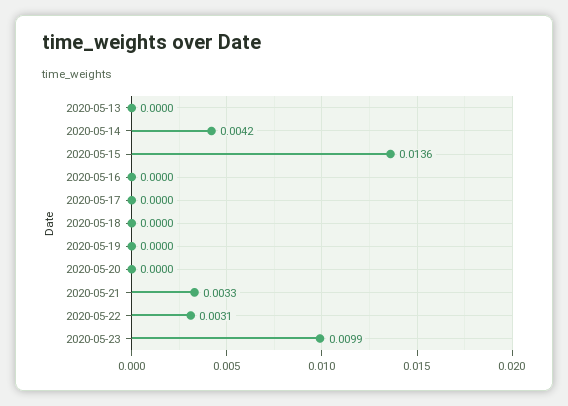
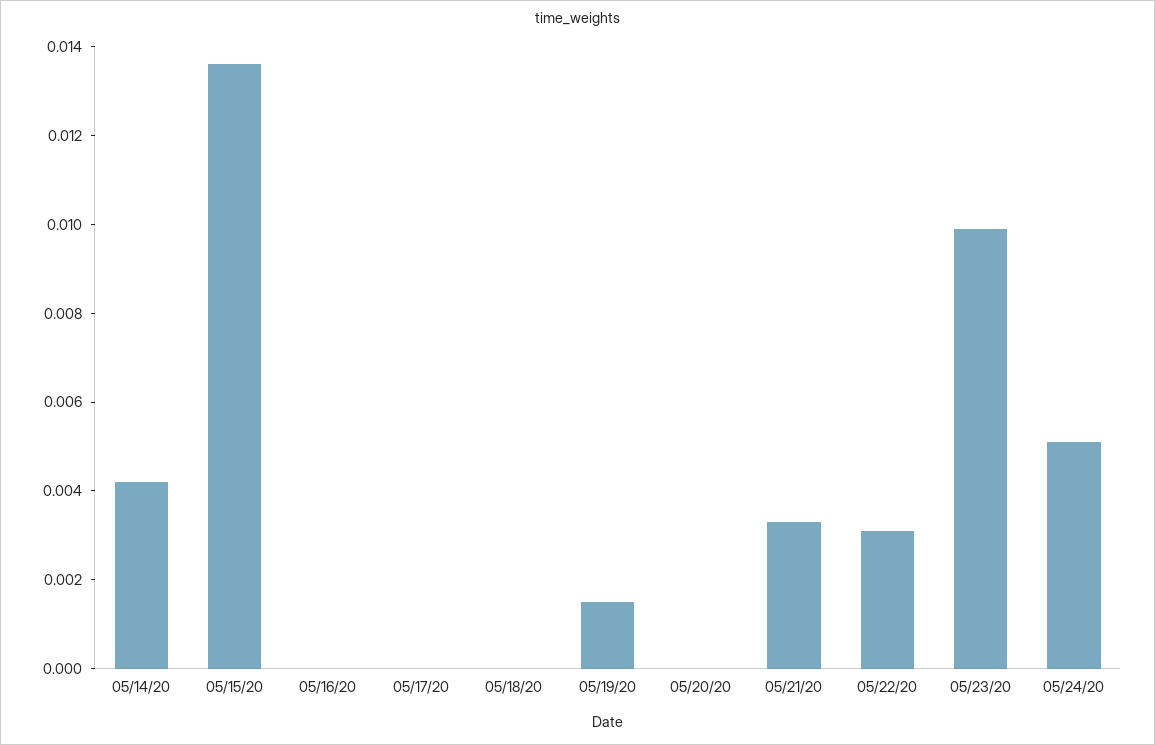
2020-05-13: 0 -> none
2020-05-19: 0 -> 0.0015
05/24/20: none -> 0.005

